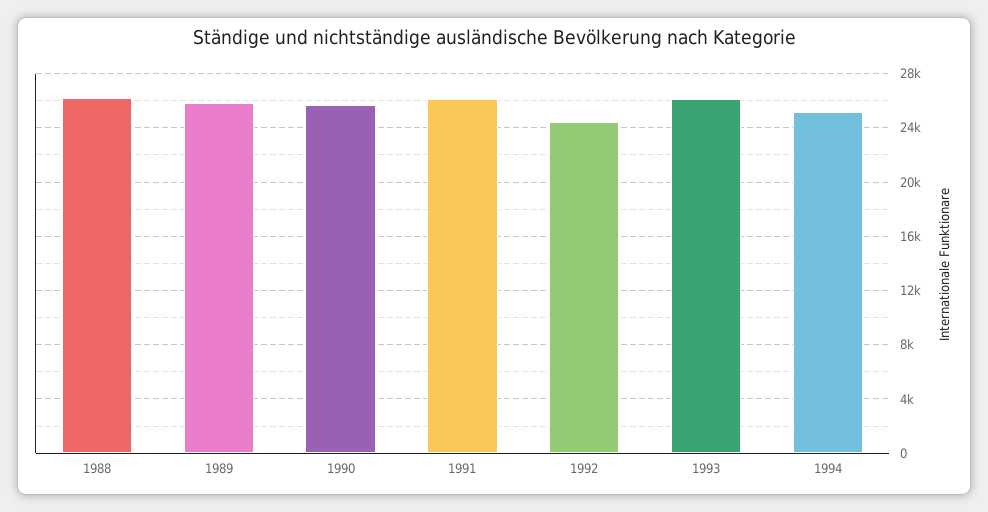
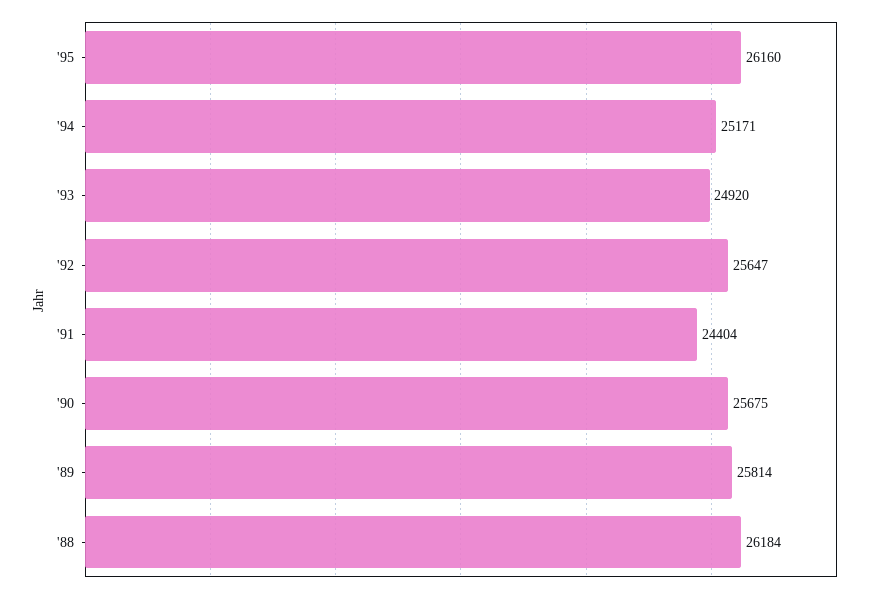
1991: 26000 -> 24404
1992: 24500 -> 25647
1993: 26000 -> 24920
'95: none -> 26160

